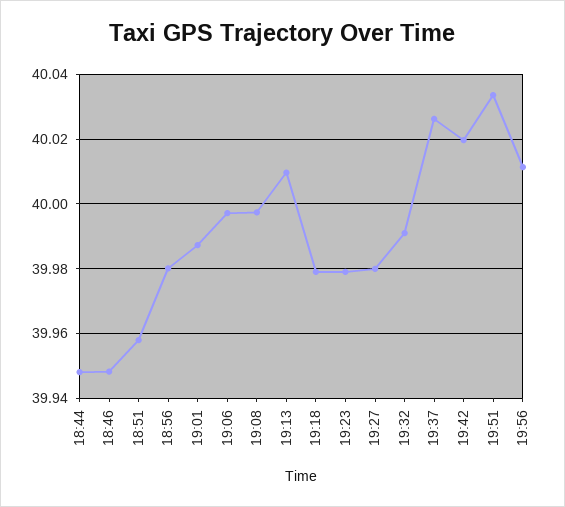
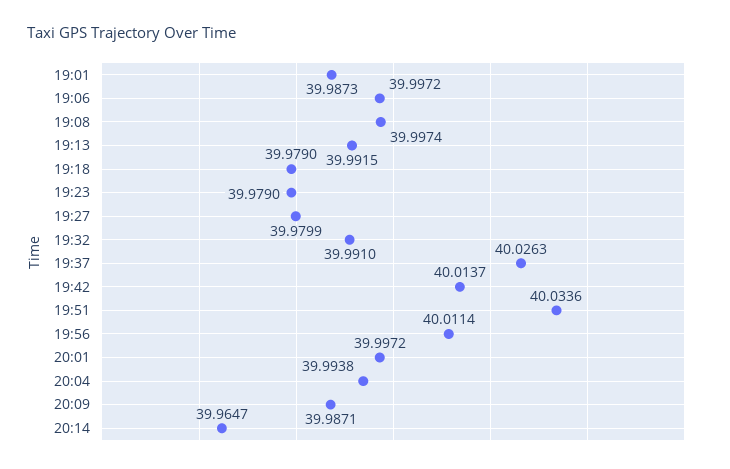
18:44: 39.948 -> none
18:46: 39.948 -> none
18:51: 39.958 -> none
18:56: 39.98 -> none
19:13: 40.01 -> 39.9915
19:42: 40.02 -> 40.0137
20:01: none -> 39.9972
20:04: none -> 39.9938
20:09: none -> 39.9871
20:14: none -> 39.9647

